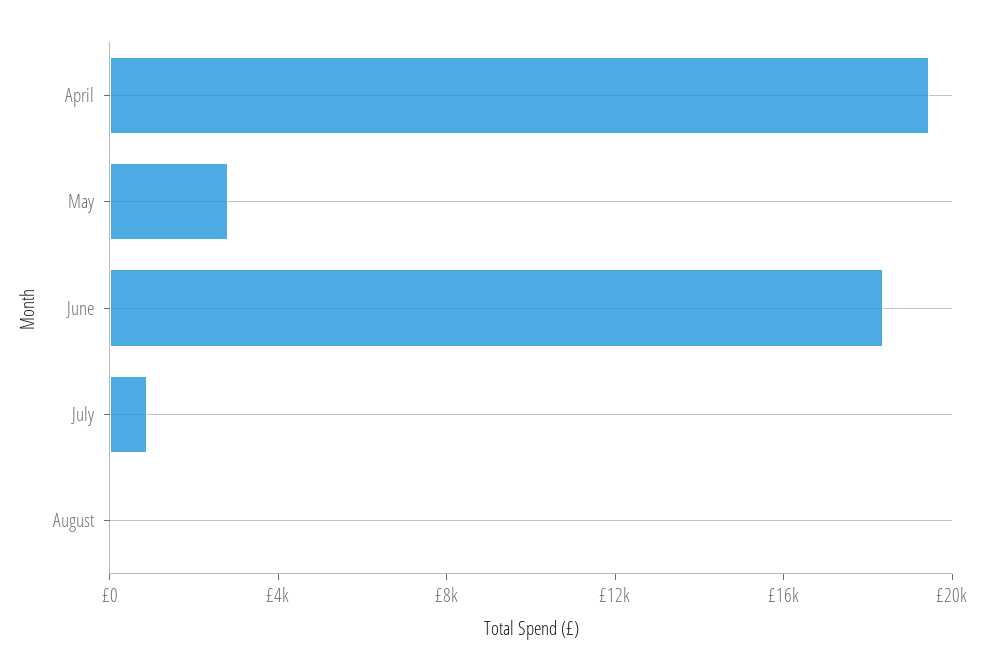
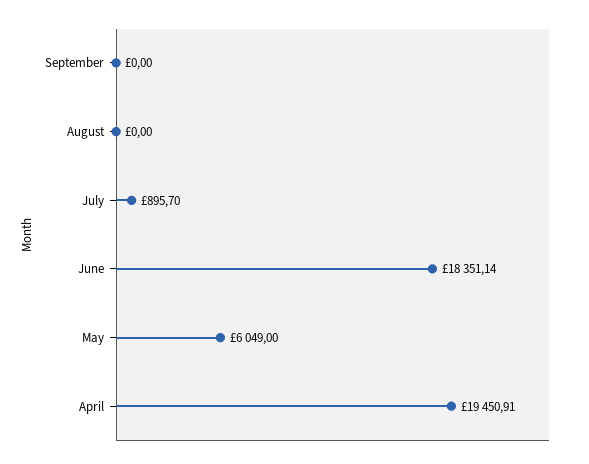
May: 3000 -> 6049
September: none -> 0

